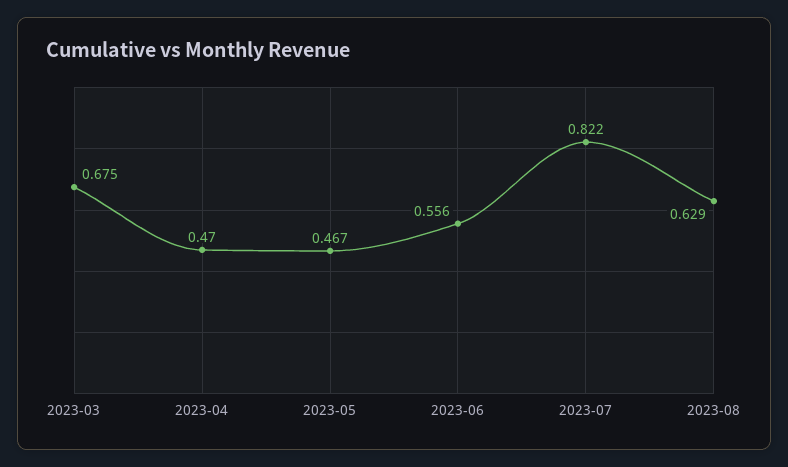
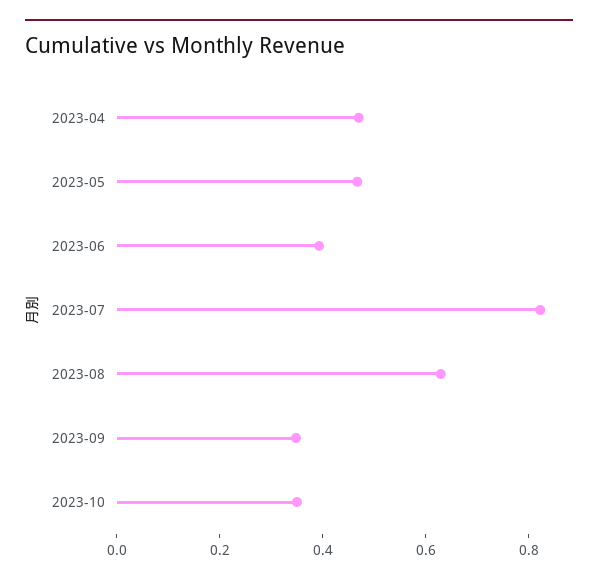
2023-03: 0.675 -> none
2023-06: 0.556 -> 0.4
2023-09: none -> 0.35
2023-10: none -> 0.35

